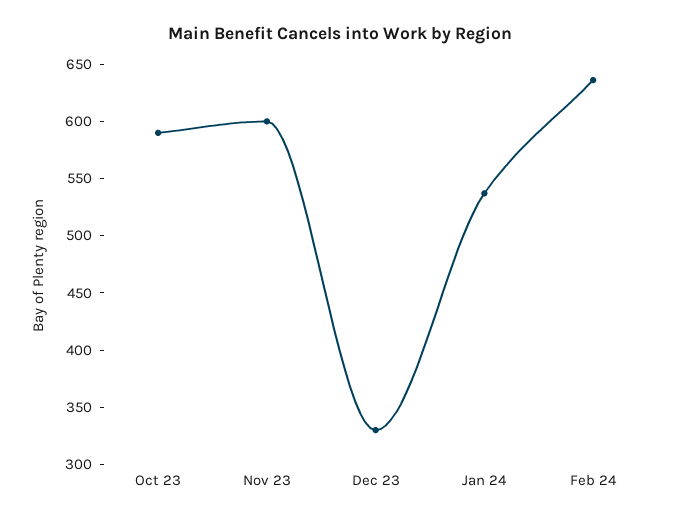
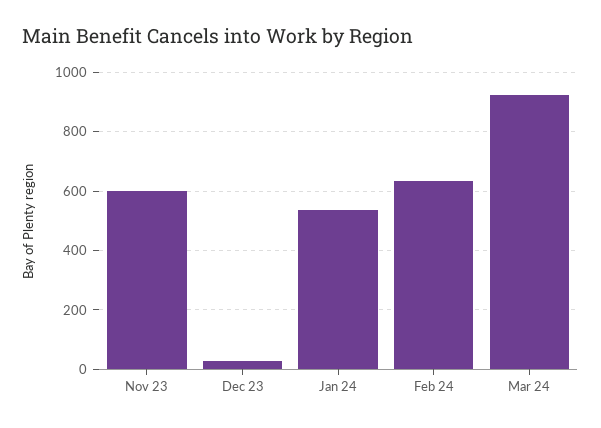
Oct 23: 590 -> none
Dec 23: 330 -> 25
Mar 24: none -> 925

